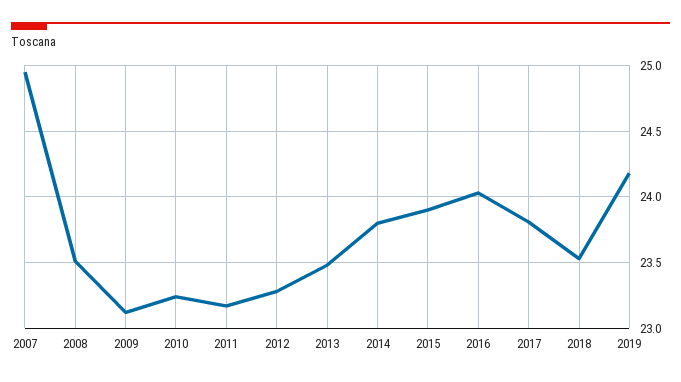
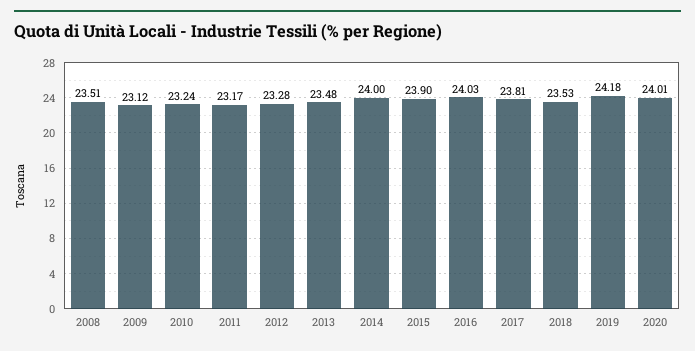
2007: 24.95 -> none
2014: 23.8 -> 24
2020: none -> 24.01

